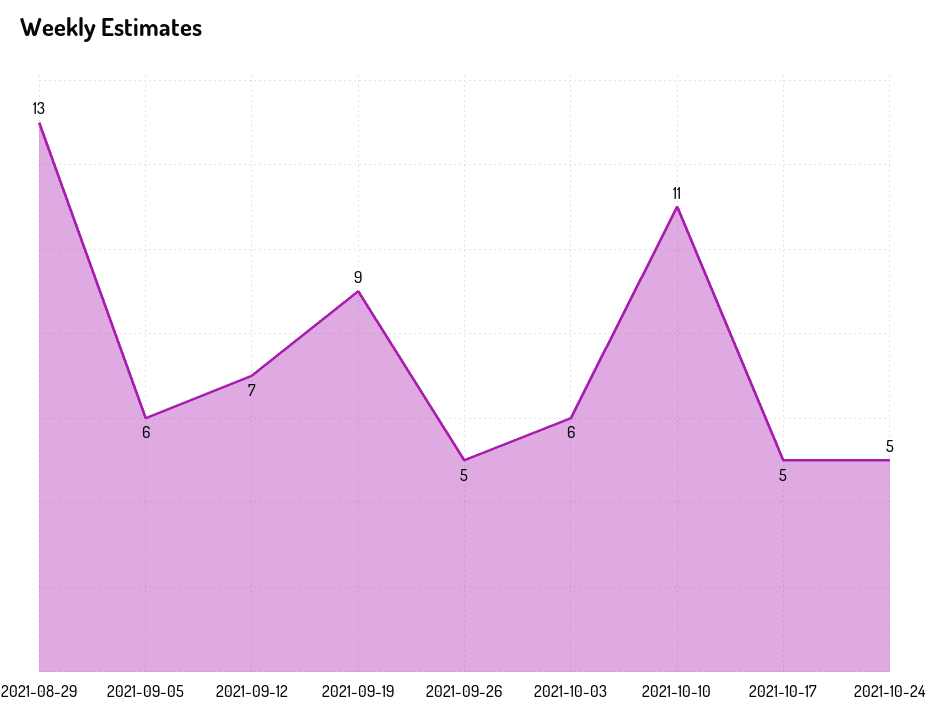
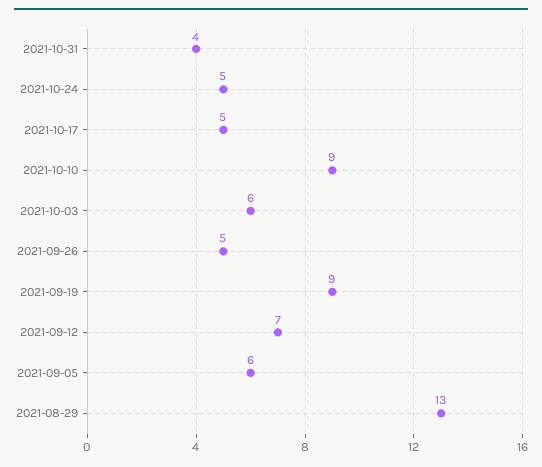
2021-10-10: 11 -> 9
2021-10-31: none -> 4

